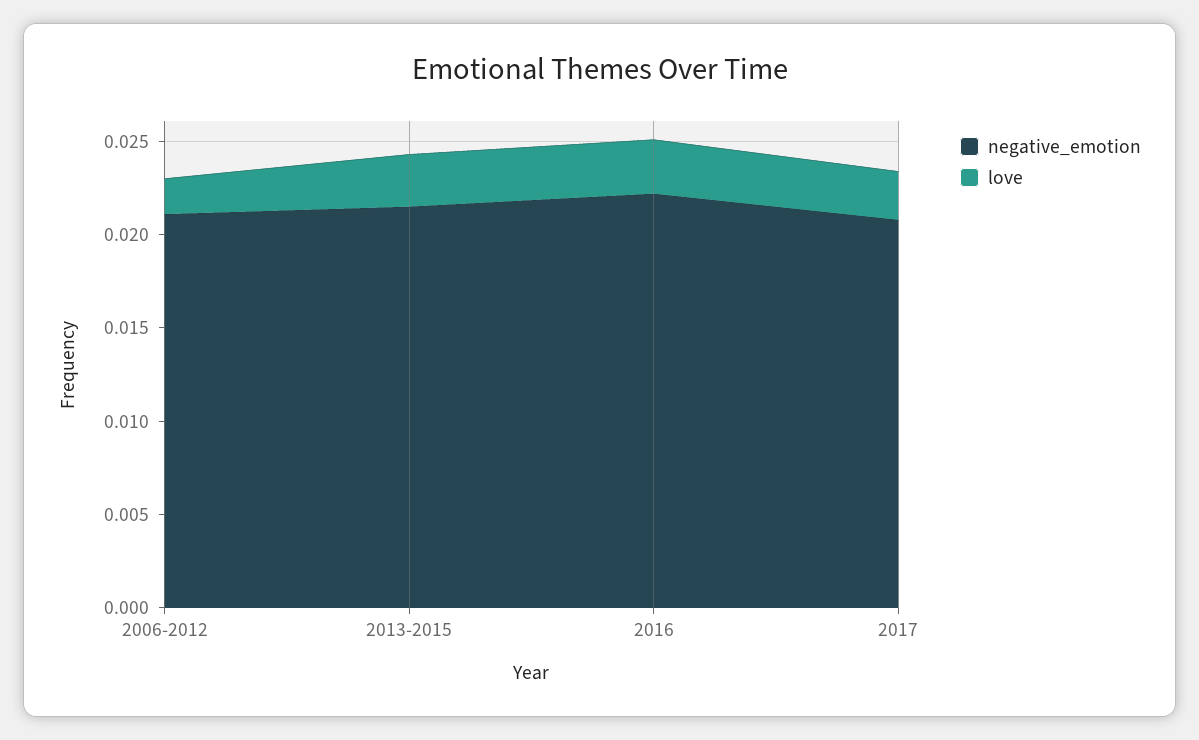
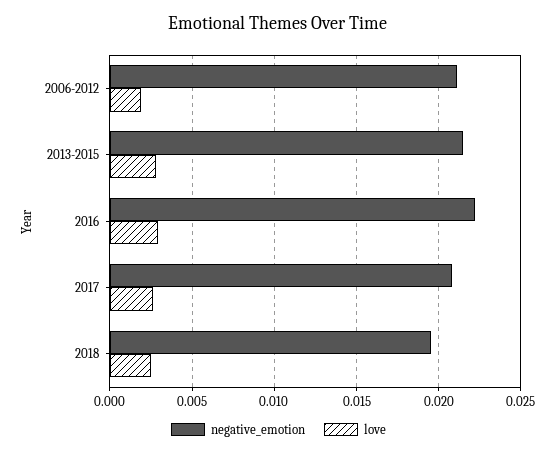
negative_emotion, 2018: none -> 0.0195
love, 2018: none -> 0.0025

